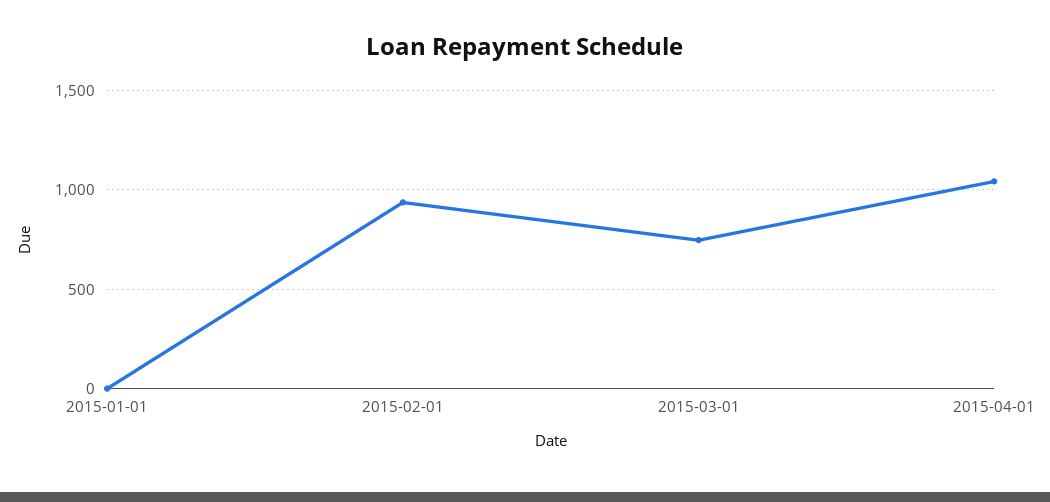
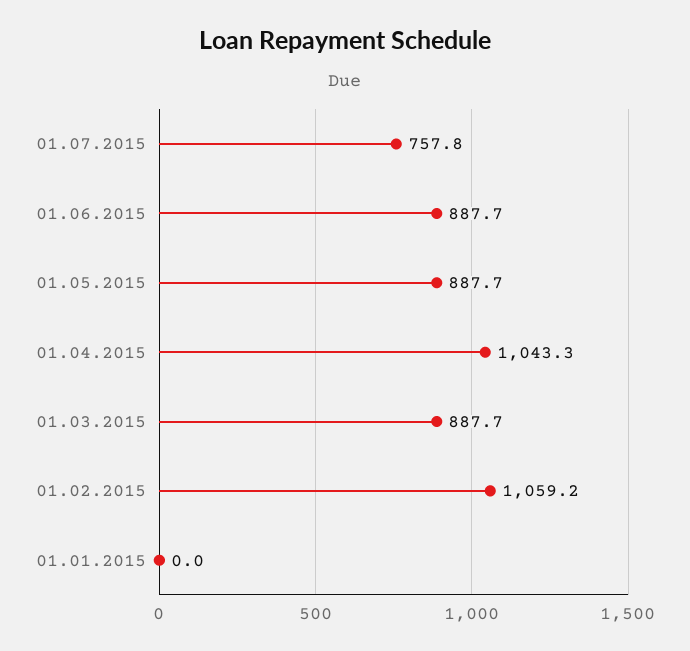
2015-02-01: 950 -> 1059.2
2015-03-01: 750 -> 887.7
01.07.2015: none -> 757.8
01.06.2015: none -> 887.7
01.05.2015: none -> 887.7

